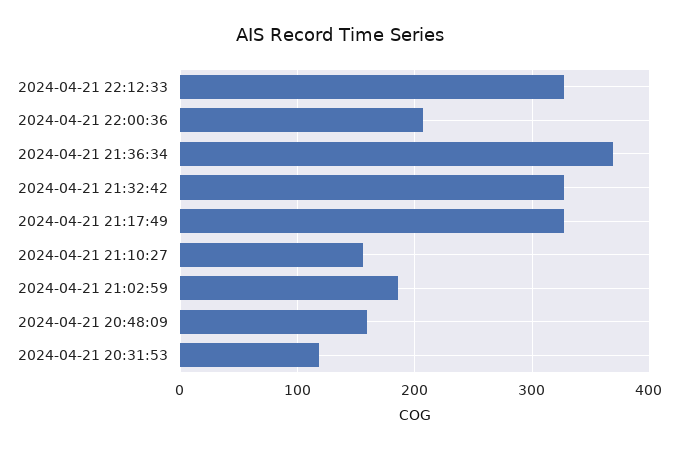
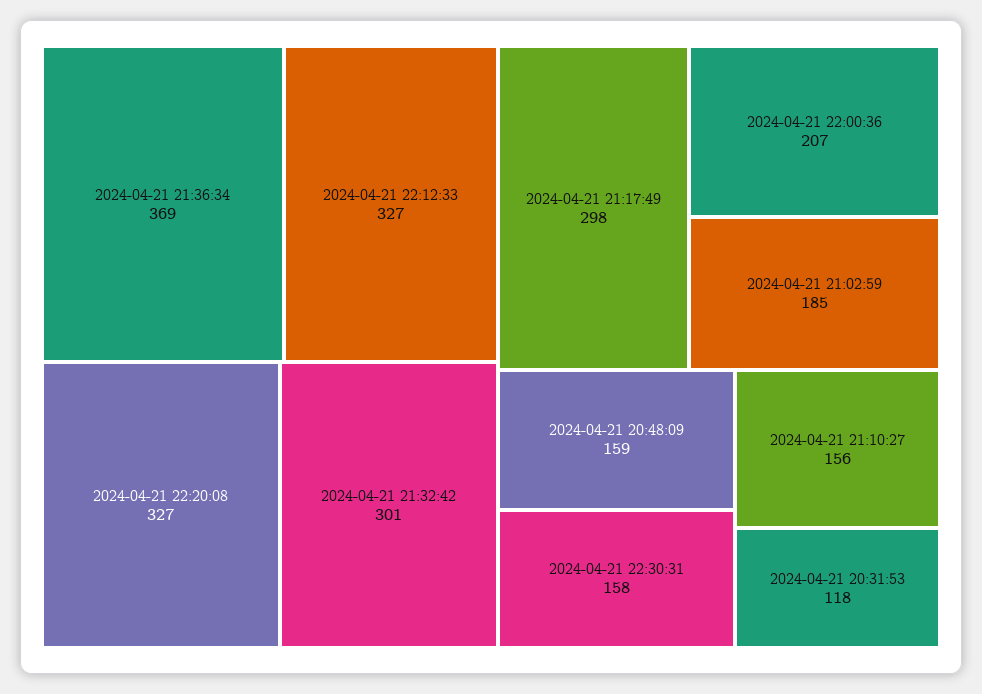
2024-04-21 21:32:42: 330 -> 301
2024-04-21 21:17:49: 330 -> 298
2024-04-21 22:20:08: none -> 327
2024-04-21 22:30:31: none -> 158

